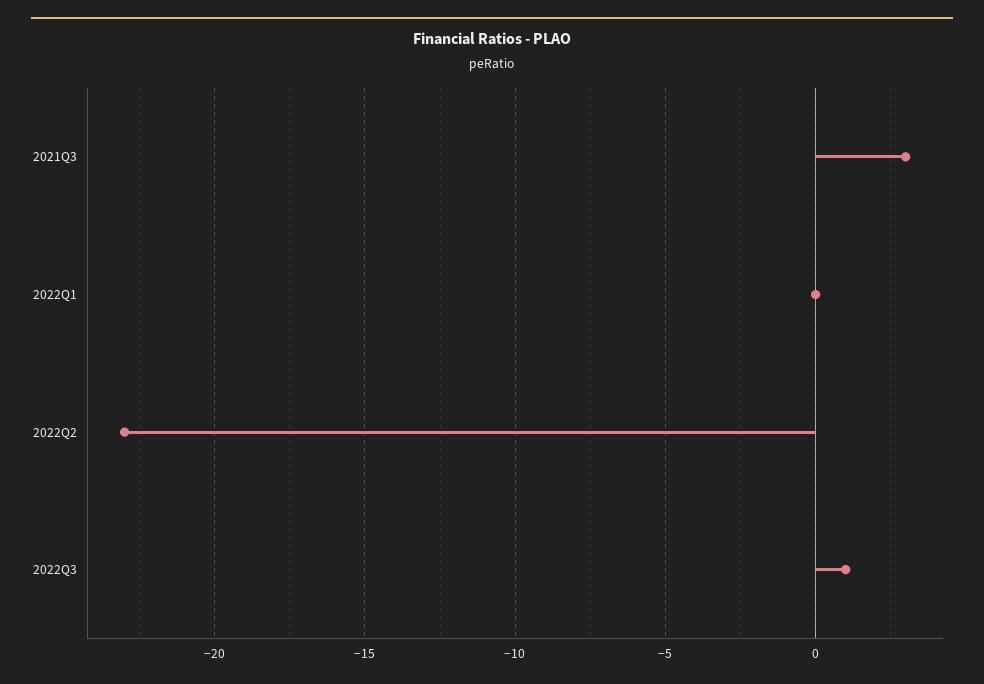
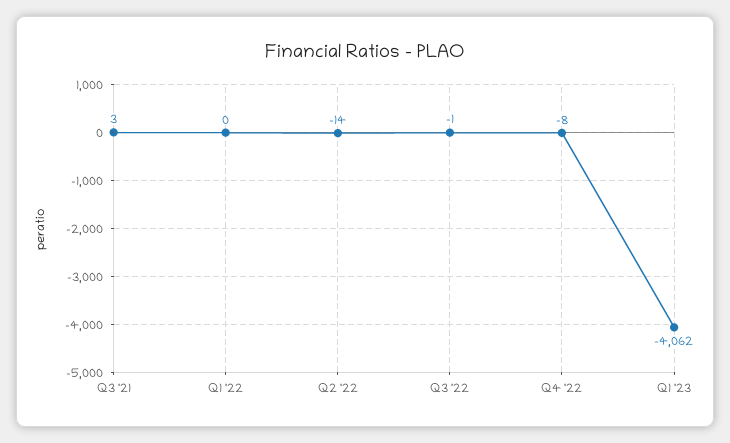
2022Q2: -23 -> -14
2022Q3: 1 -> -1
Q4 '22: none -> -8
Q1 '23: none -> -4062

